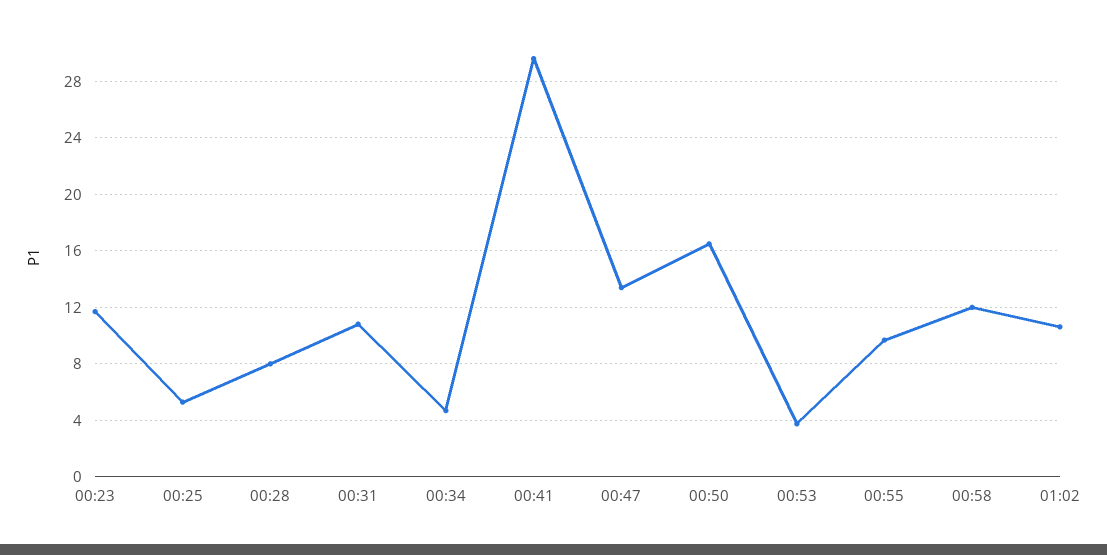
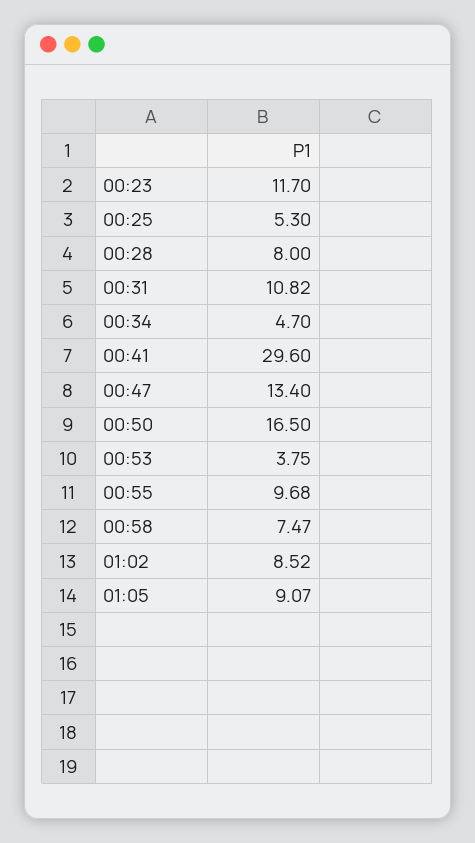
00:58: 12 -> 7.47
01:02: 10.5 -> 8.52
01:05: none -> 9.07

